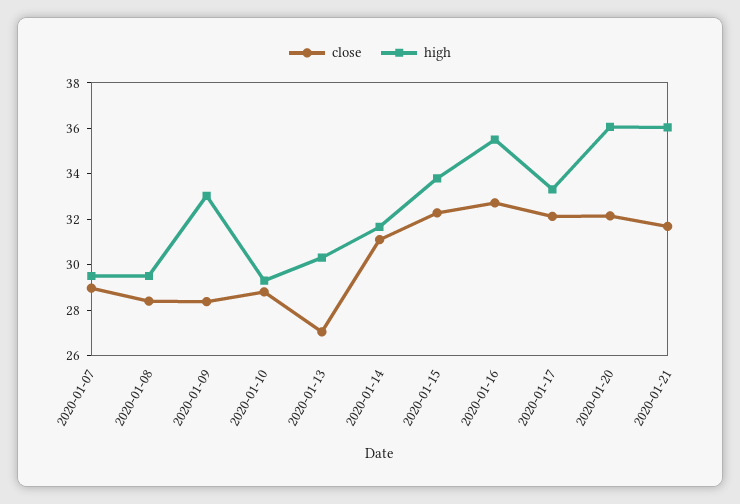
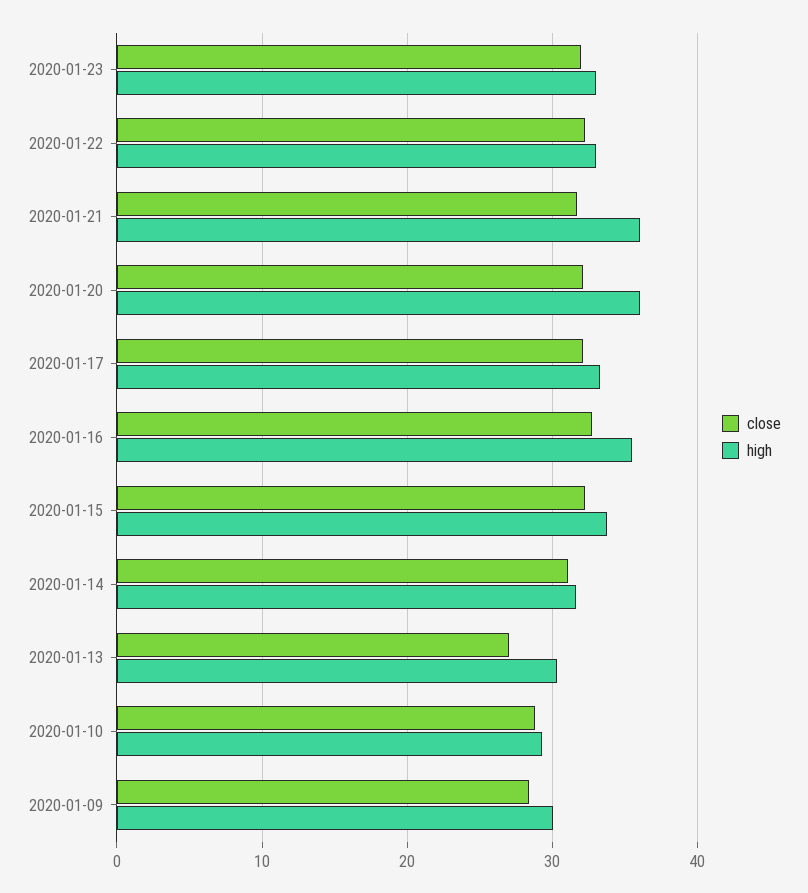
close, 2020-01-07: 29 -> none
high, 2020-01-07: 29.5 -> none
close, 2020-01-08: 28.5 -> none
high, 2020-01-08: 29.5 -> none
high, 2020-01-09: 33 -> 30
close, 2020-01-23: none -> 32
high, 2020-01-23: none -> 33
close, 2020-01-22: none -> 32
high, 2020-01-22: none -> 33

